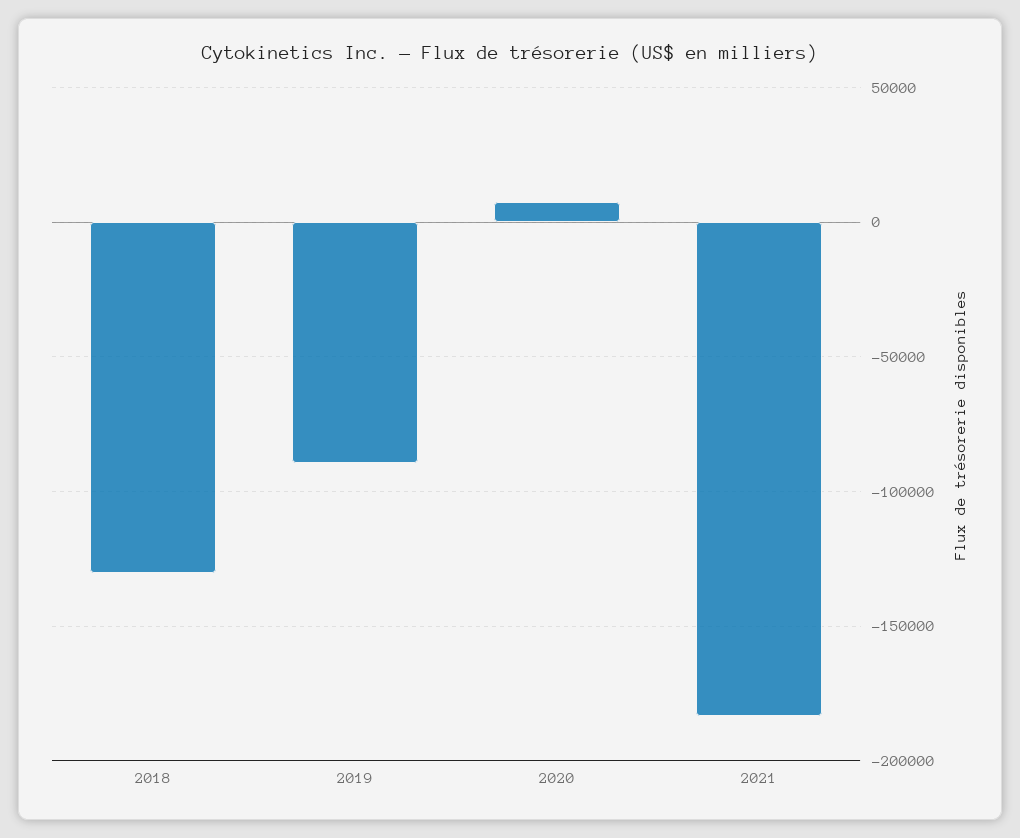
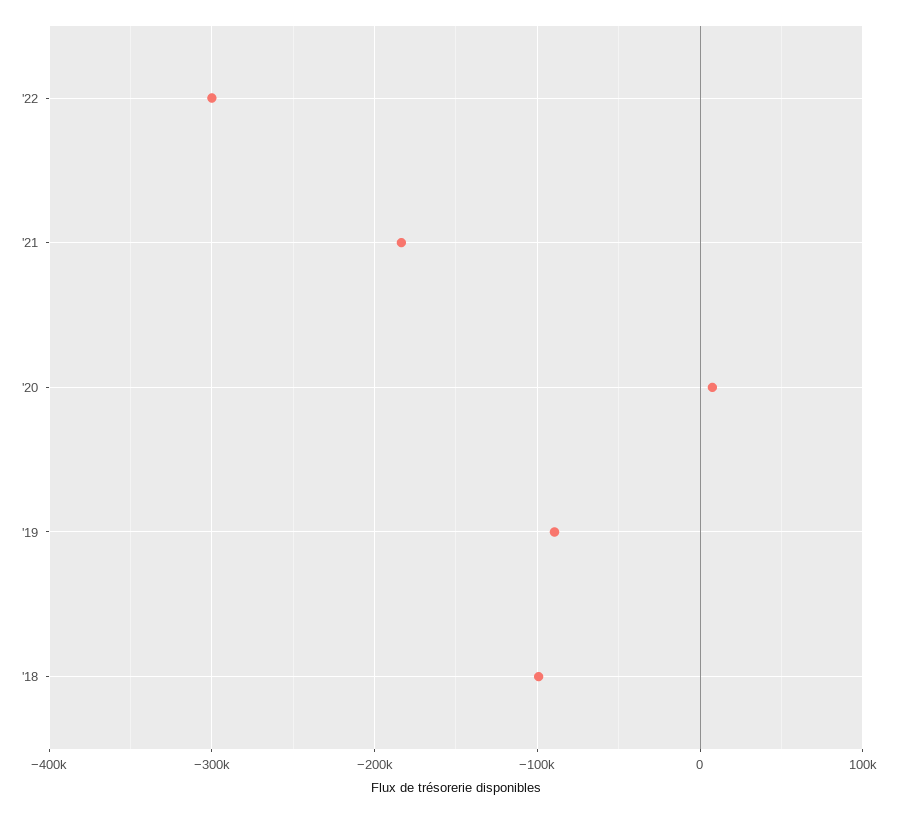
2018: -130000 -> -100000
'22: none -> -300000

